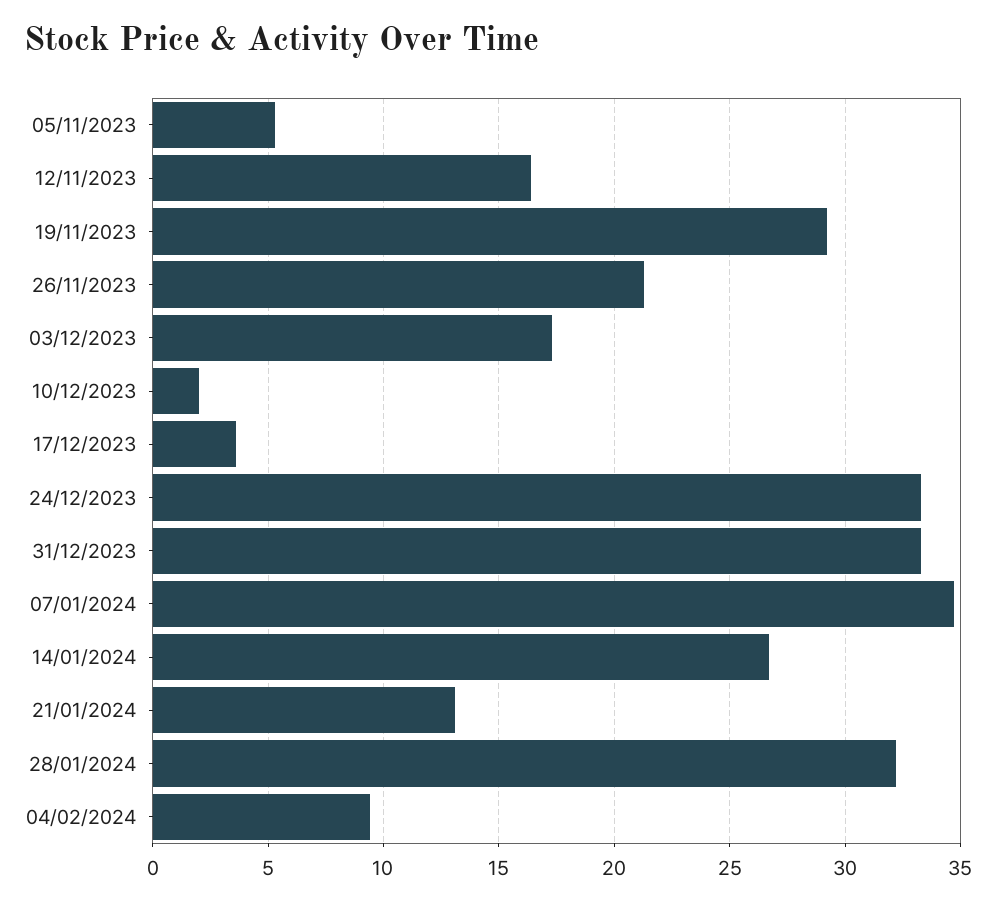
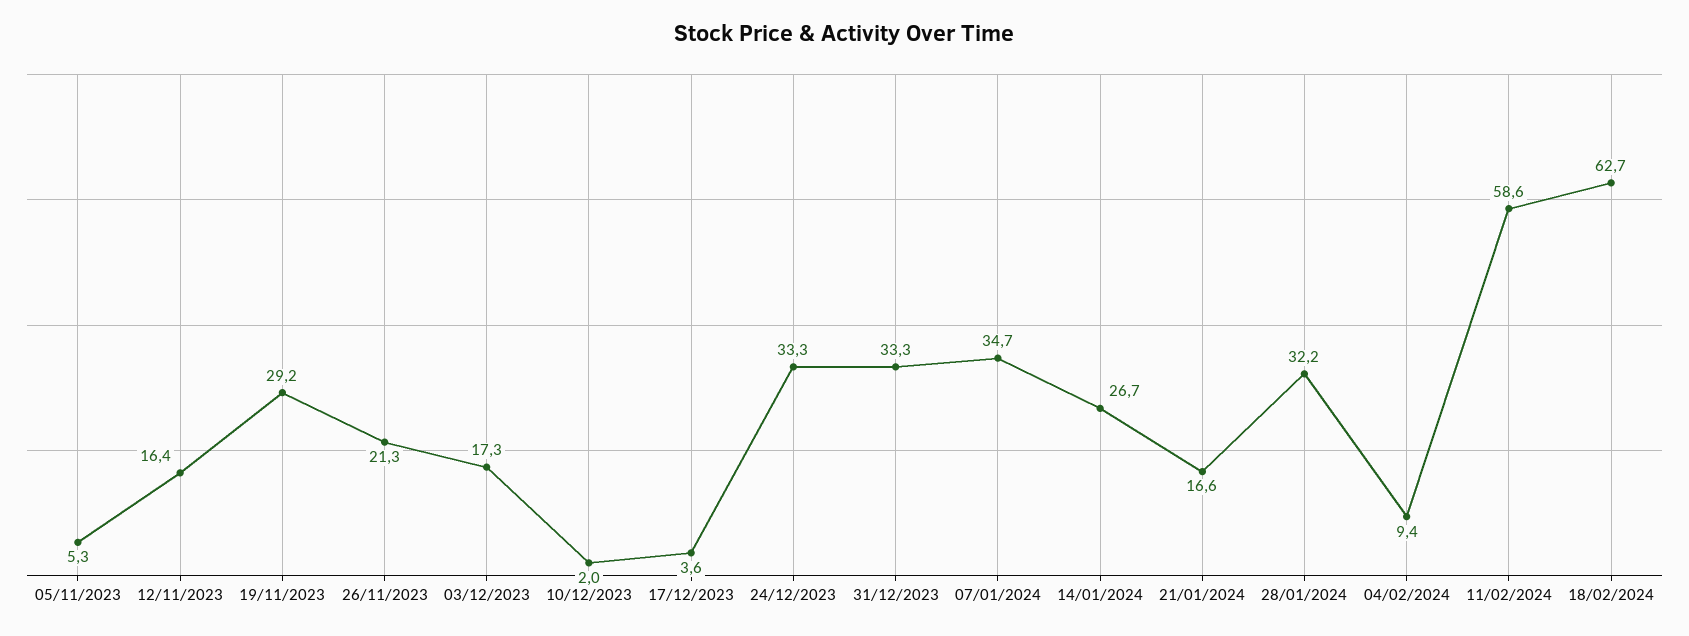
21/01/2024: 13 -> 16.6
11/02/2024: none -> 58.6
18/02/2024: none -> 62.7

